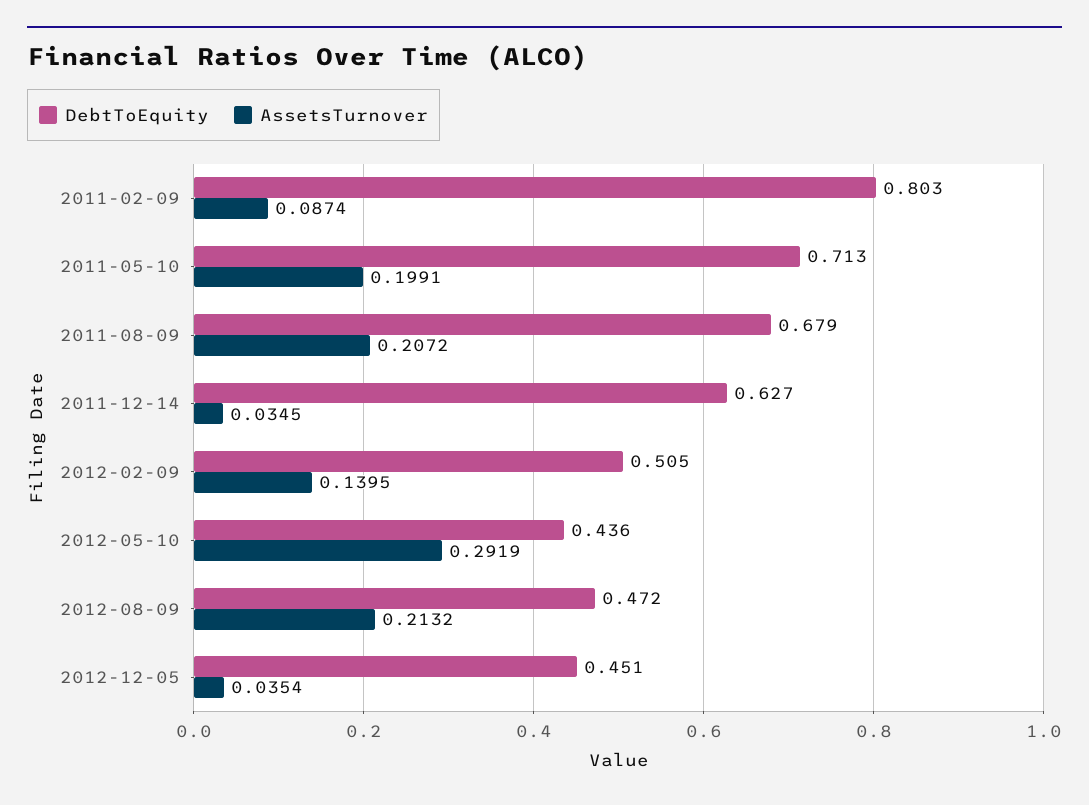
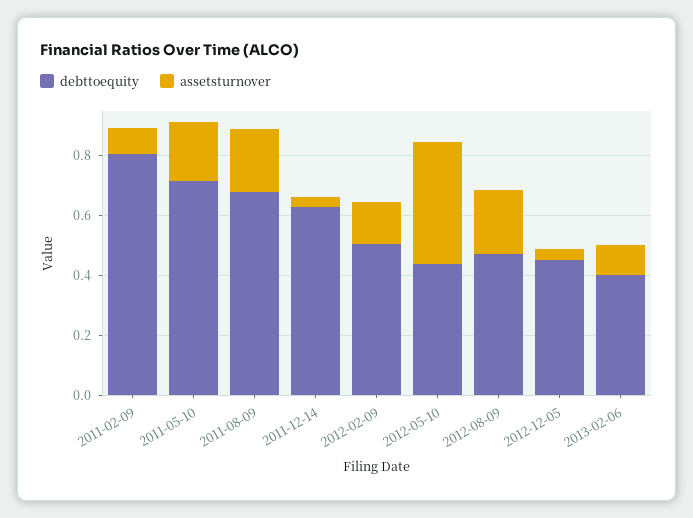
AssetsTurnover, 2012-05-10: 0.2919 -> 0.4
DebtToEquity, 2013-02-06: none -> 0.4
AssetsTurnover, 2013-02-06: none -> 0.1

